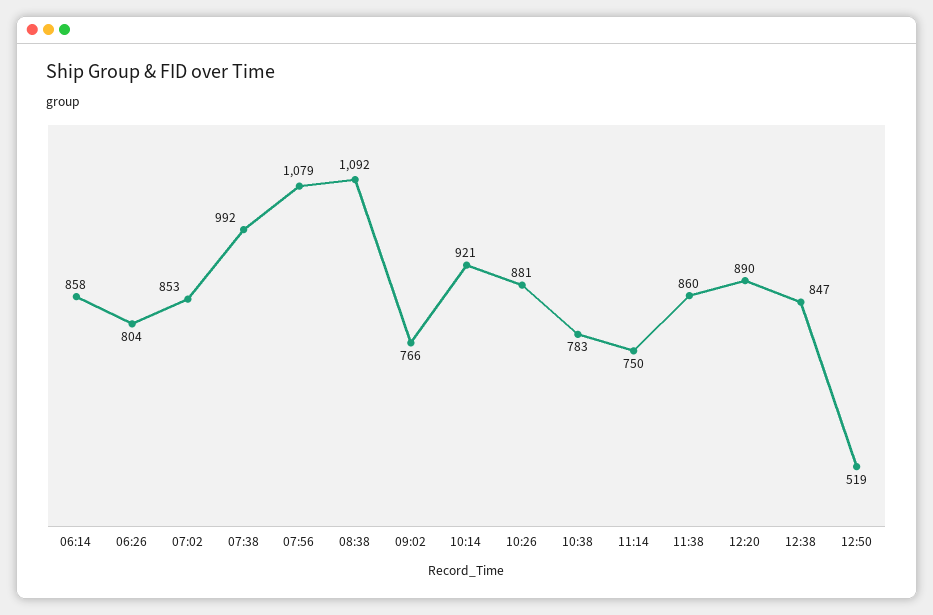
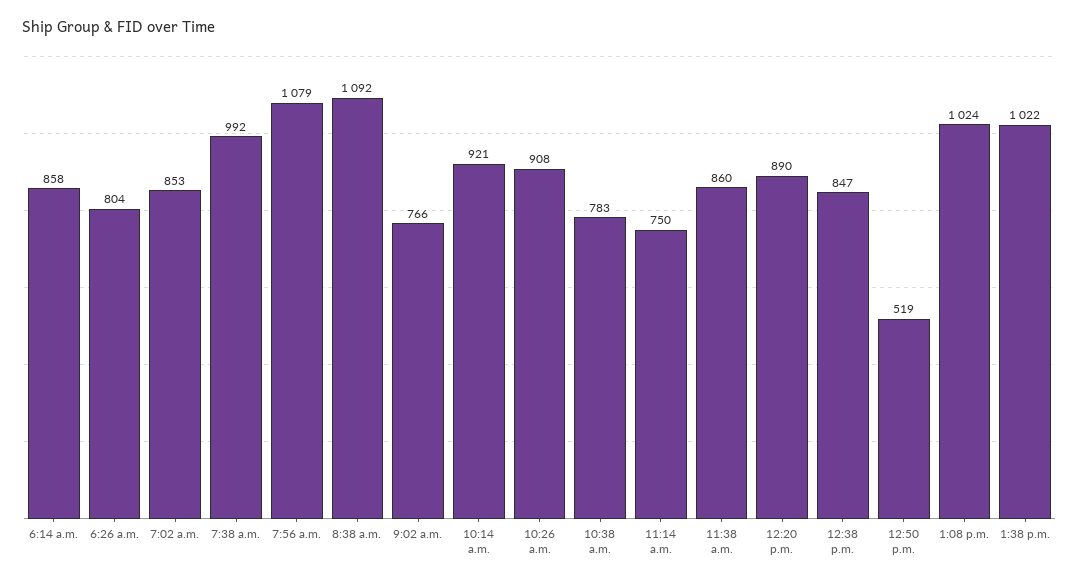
10:26: 881 -> 908
1:08 p.m.: none -> 1024
1:38 p.m.: none -> 1022

